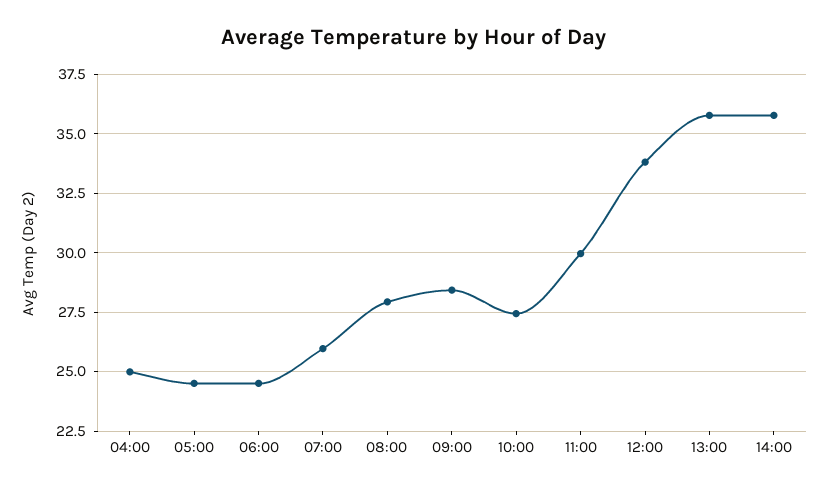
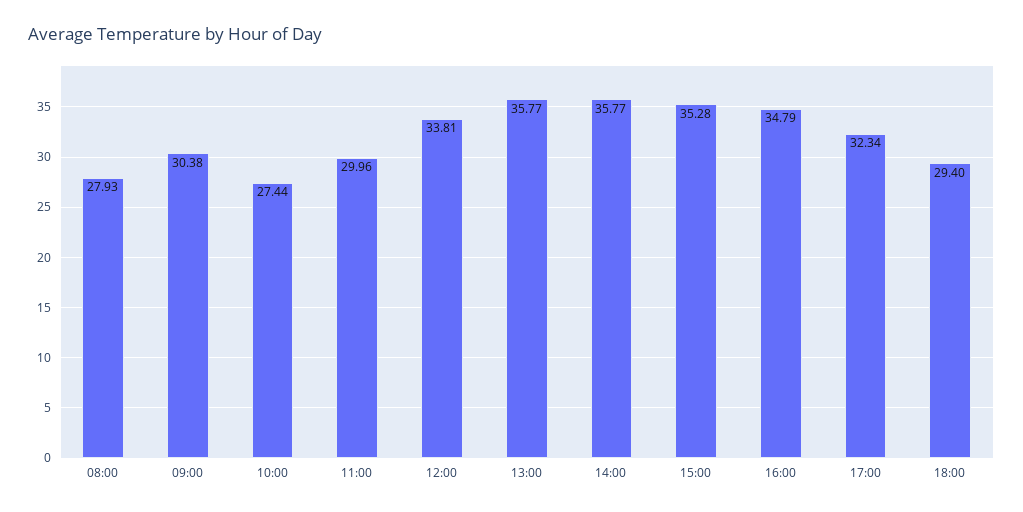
04:00: 25 -> none
05:00: 24.5 -> none
06:00: 24.5 -> none
07:00: 26 -> none
09:00: 28.5 -> 30.38
15:00: none -> 35.28
16:00: none -> 34.79
17:00: none -> 32.34
18:00: none -> 29.4

